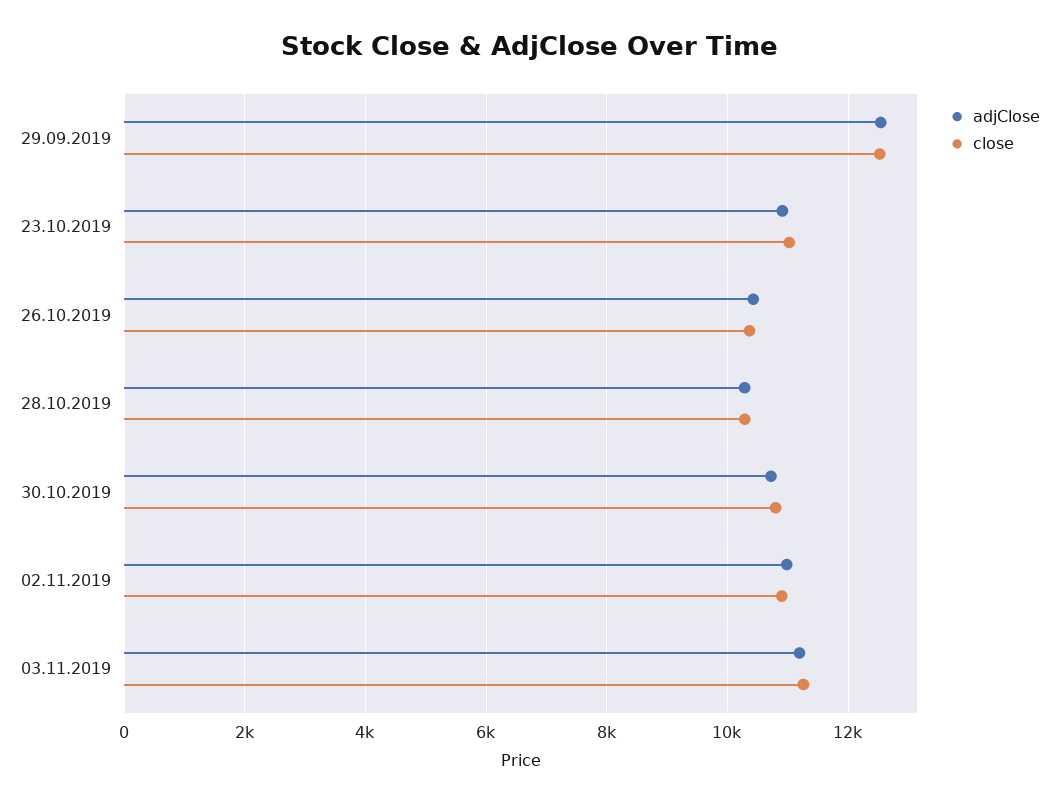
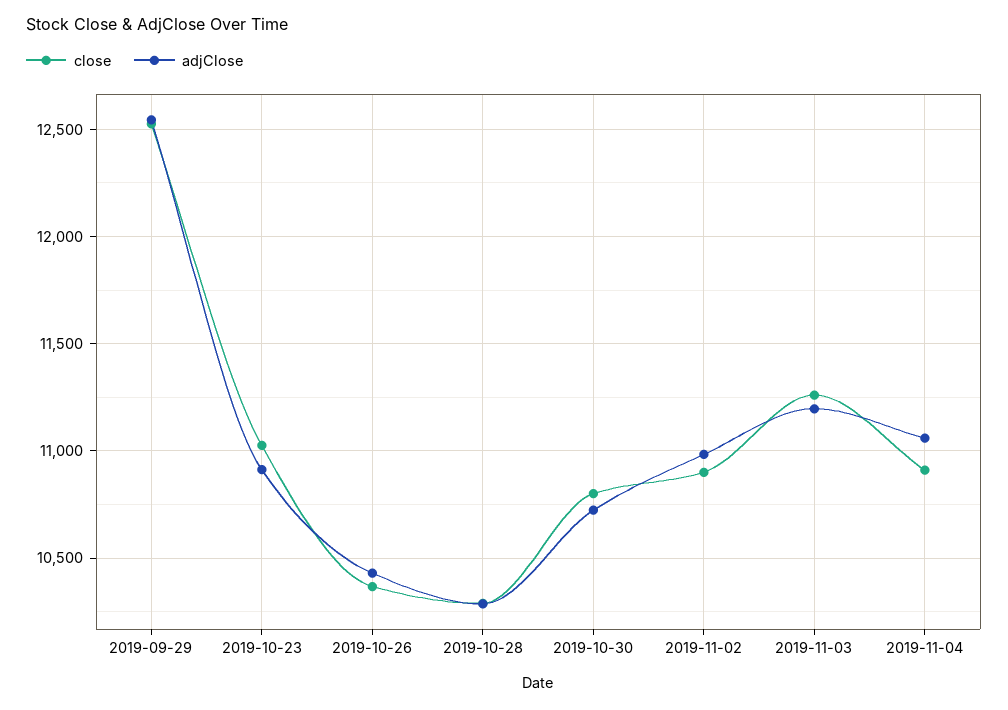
close, 2019-11-04: none -> 10900
adjClose, 2019-11-04: none -> 11050

